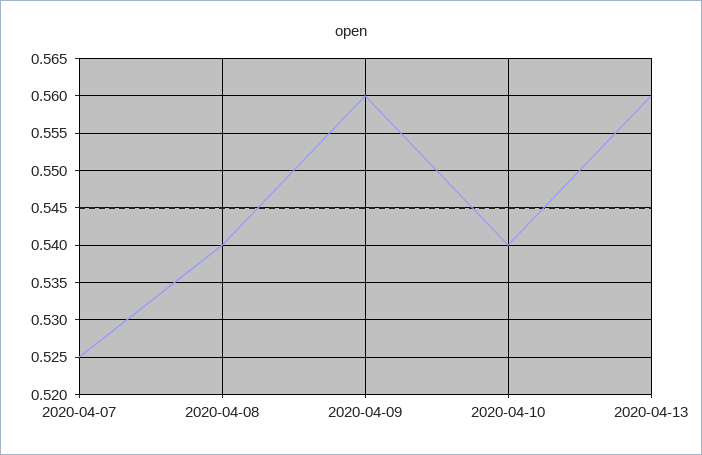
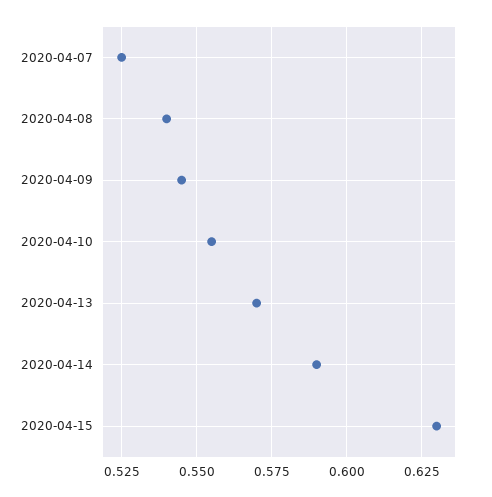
2020-04-09: 0.56 -> 0.545
2020-04-10: 0.54 -> 0.555
2020-04-13: 0.56 -> 0.57
2020-04-14: none -> 0.59
2020-04-15: none -> 0.63

